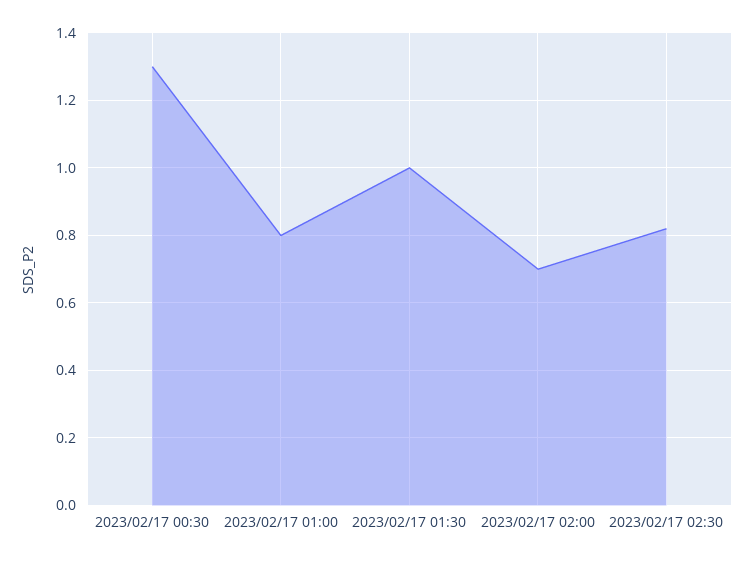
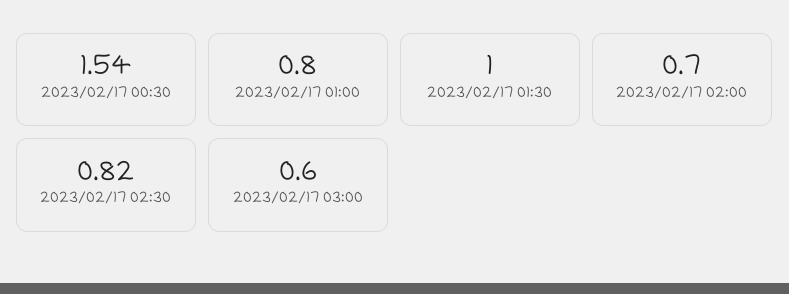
2023/02/17 00:30: 1.3 -> 1.54
2023/02/17 03:00: none -> 0.6

